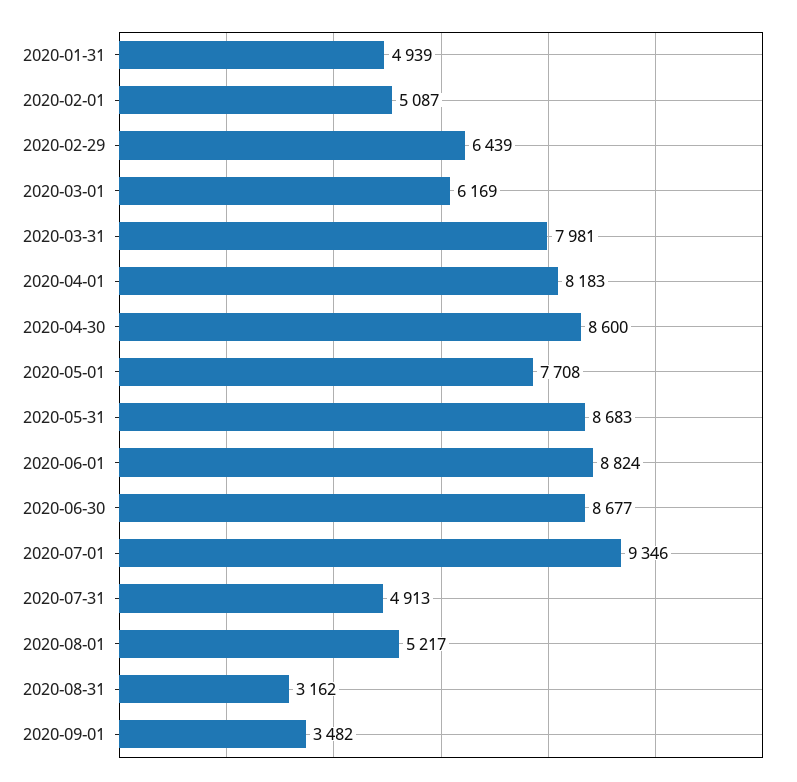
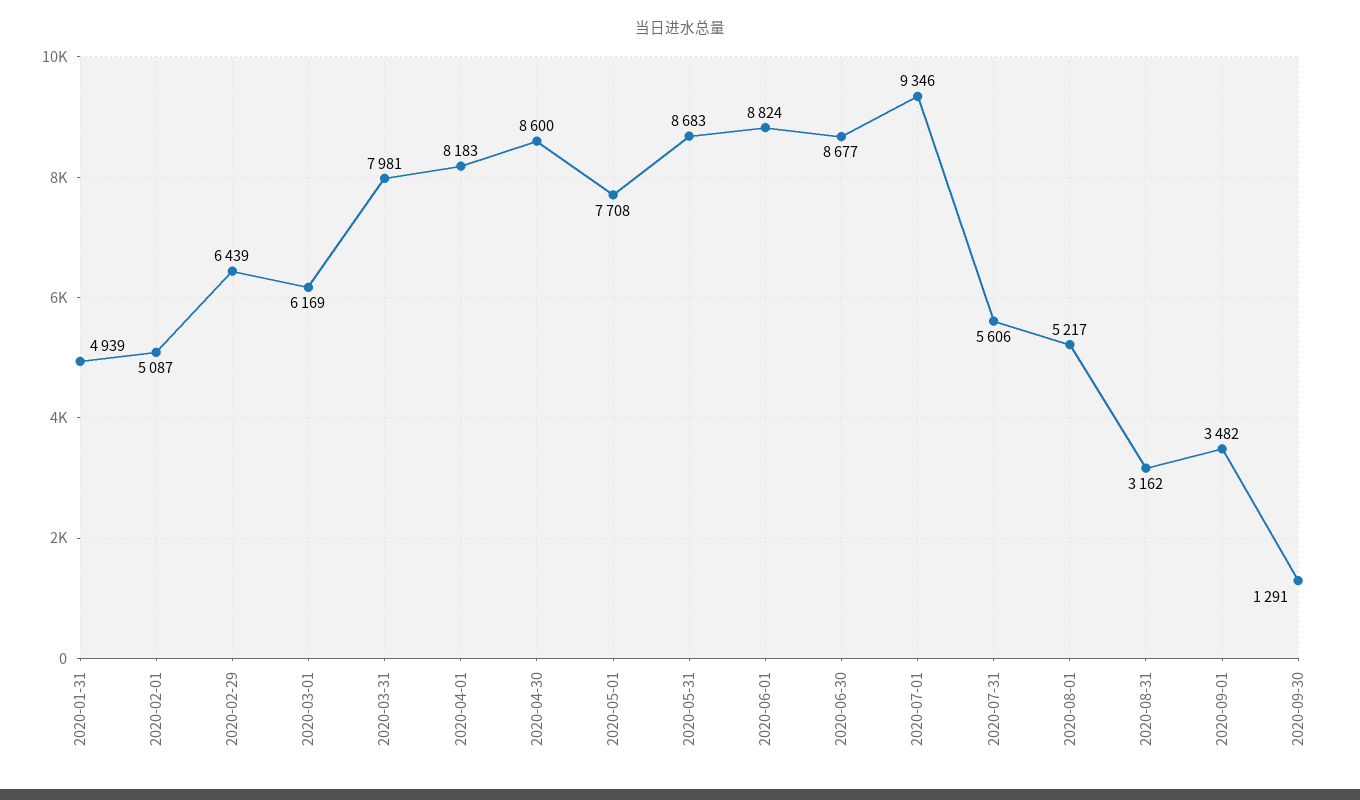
2020-07-31: 4913 -> 5606
2020-09-30: none -> 1291

